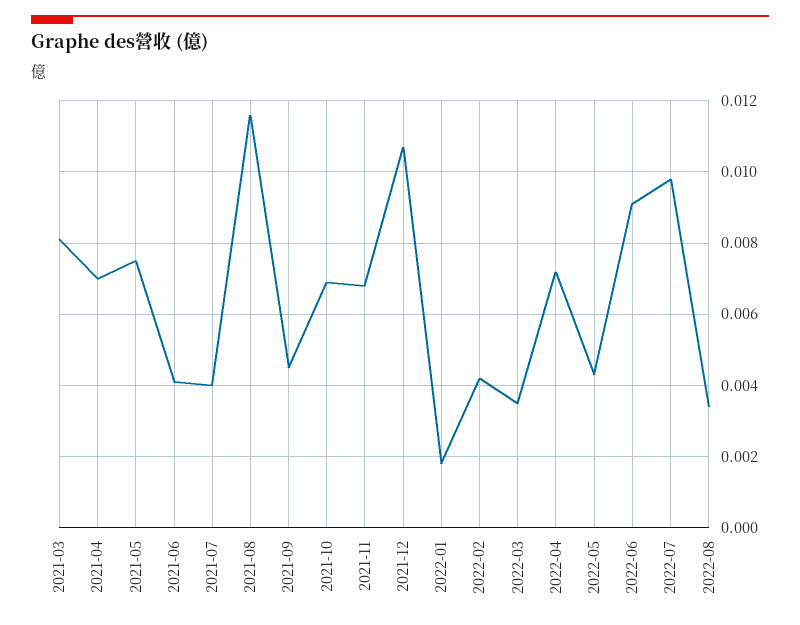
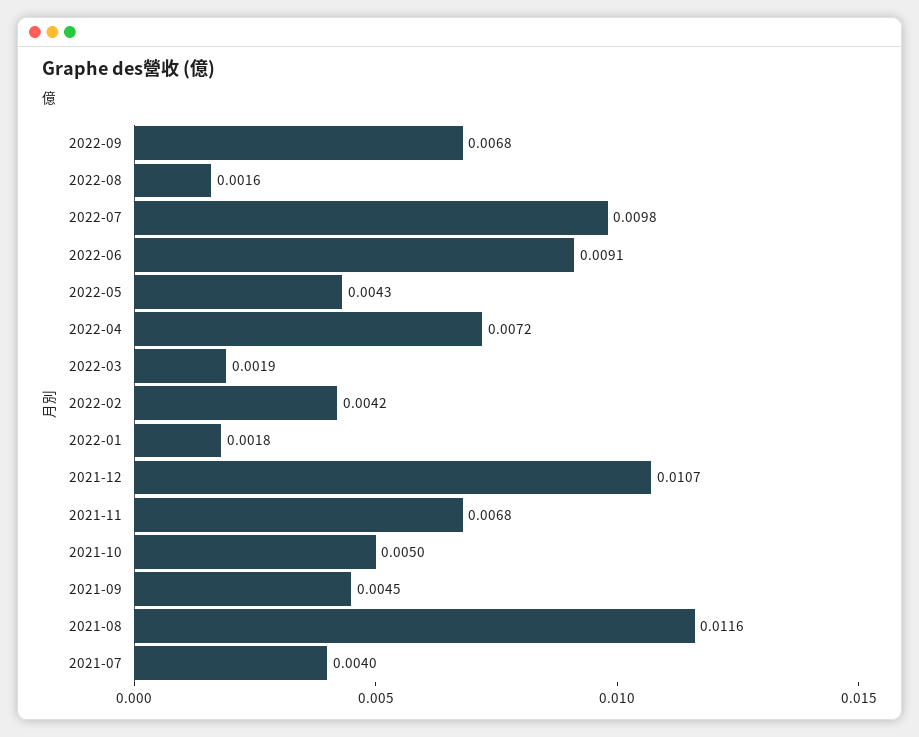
2021-03: 0.008 -> none
2021-04: 0.007 -> none
2021-05: 0.0075 -> none
2021-06: 0.004 -> none
2021-10: 0.007 -> 0.005
2022-03: 0.0035 -> 0.0019
2022-08: 0.0035 -> 0.0016
2022-09: none -> 0.0068

